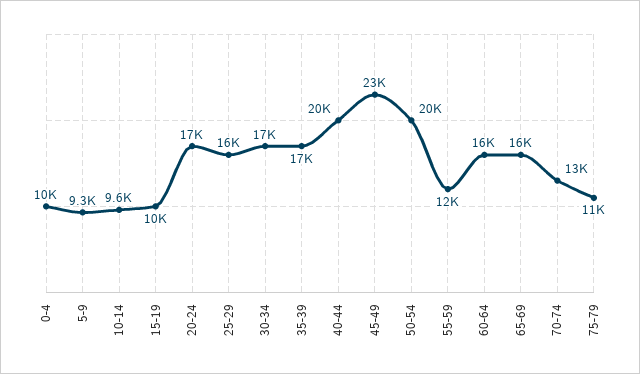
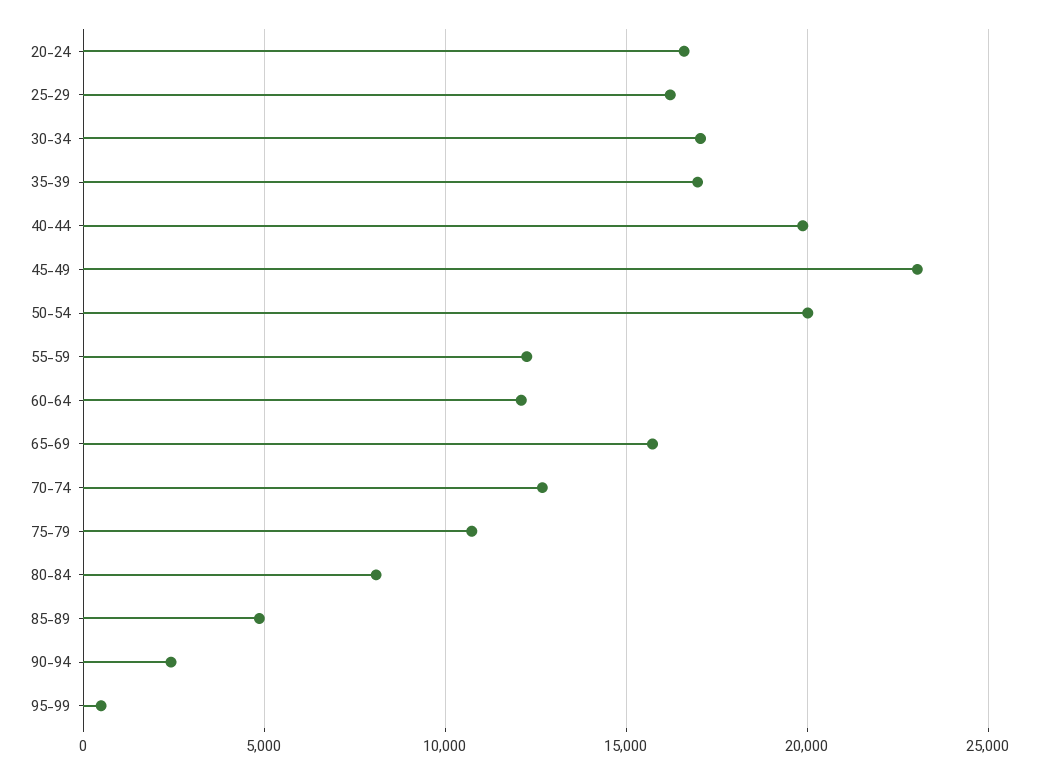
0-4: 10000 -> none
5-9: 9300 -> none
10-14: 9600 -> none
15-19: 10000 -> none
60-64: 16000 -> 12000
80-84: none -> 8000
85-89: none -> 5000
90-94: none -> 2500
95-99: none -> 500

